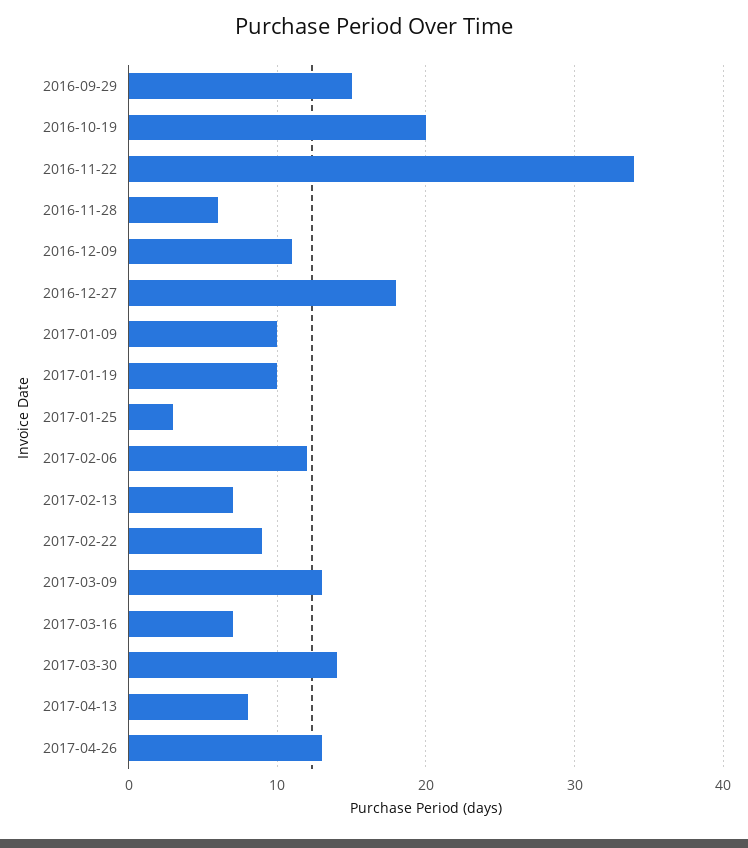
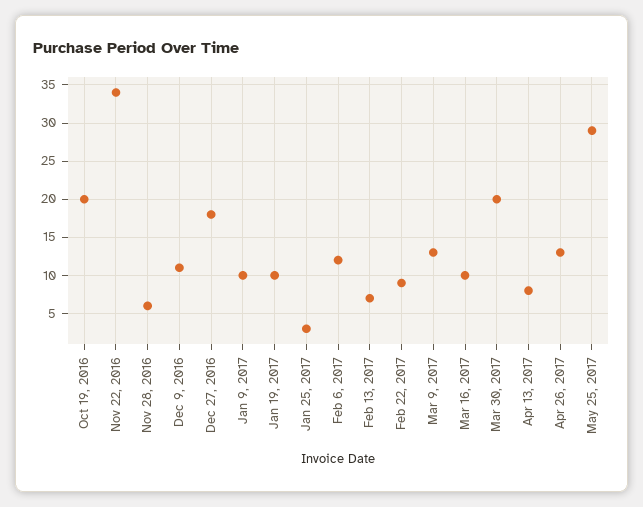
2016-09-29: 15 -> none
2017-03-16: 7 -> 10
2017-03-30: 14 -> 20
May 25, 2017: none -> 29

